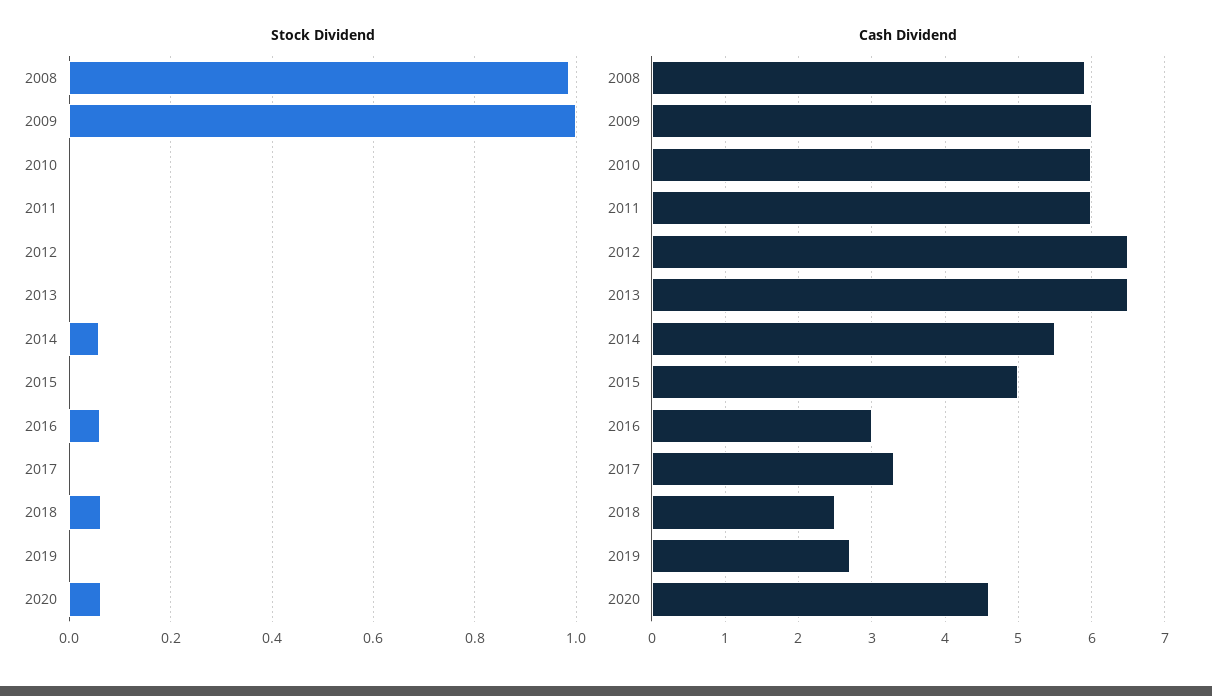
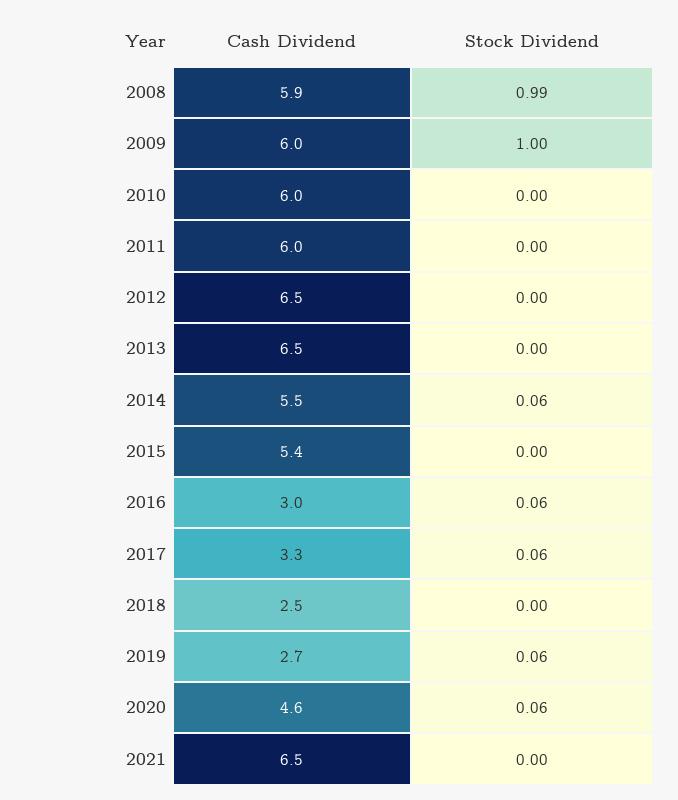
Stock Dividend, 2017: 0 -> 0.06
Stock Dividend, 2018: 0.06 -> 0
Stock Dividend, 2019: 0 -> 0.06
Cash Dividend, 2015: 5 -> 5.4
Cash Dividend, 2021: none -> 6.5
Stock Dividend, 2021: none -> 0

